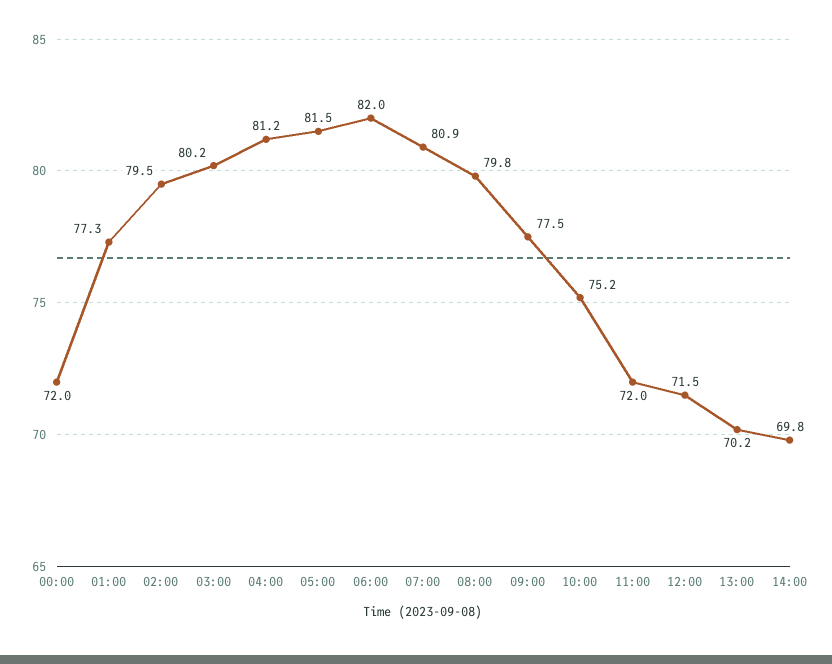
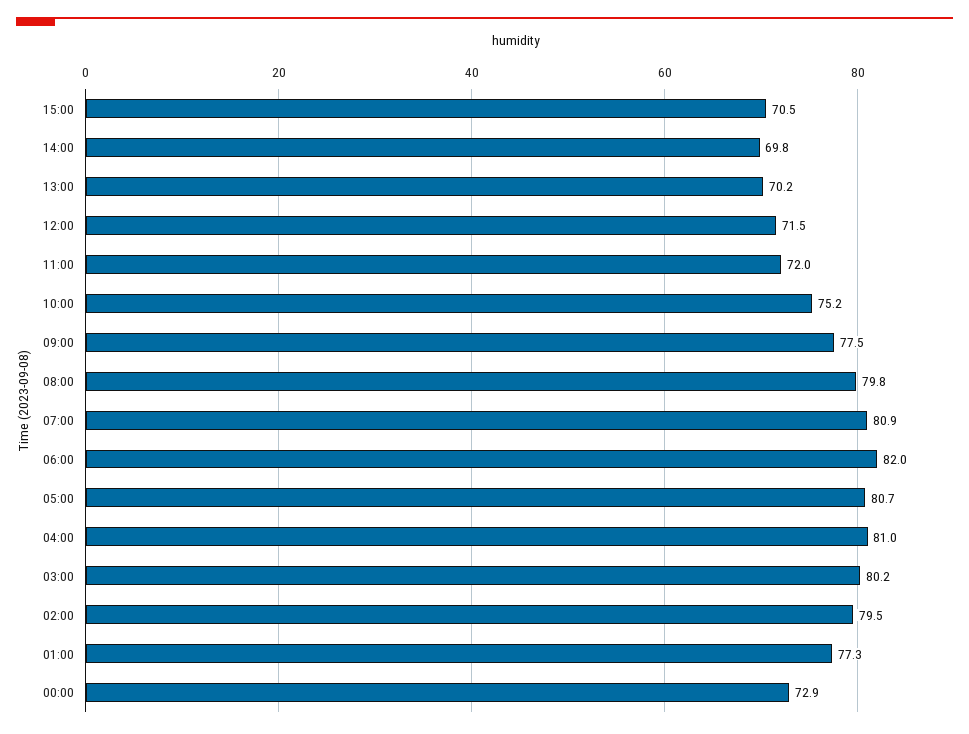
00:00: 72 -> 72.9
04:00: 81.2 -> 81
05:00: 81.5 -> 80.7
15:00: none -> 70.5

